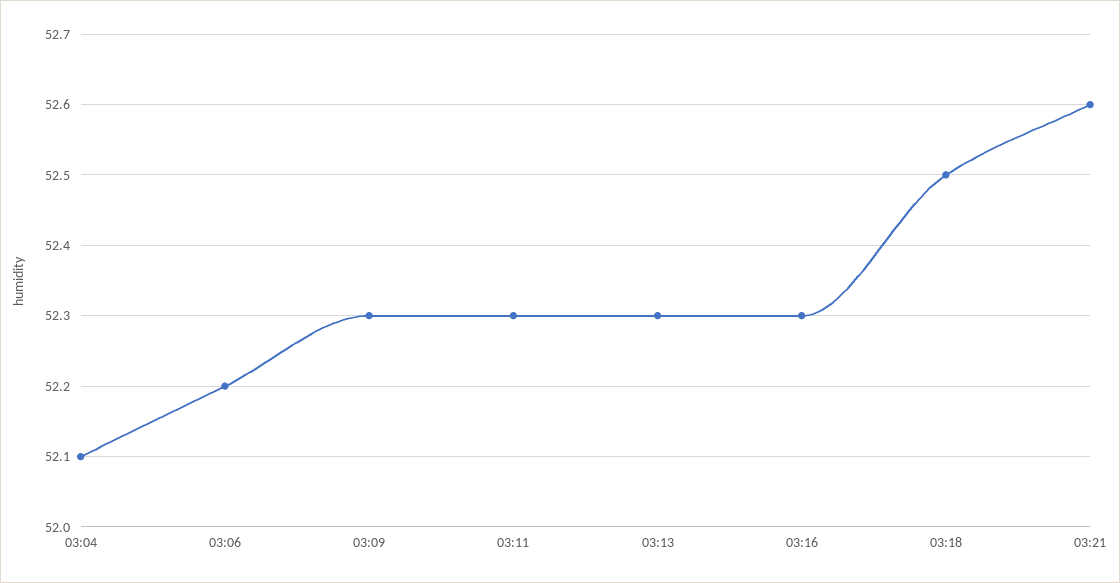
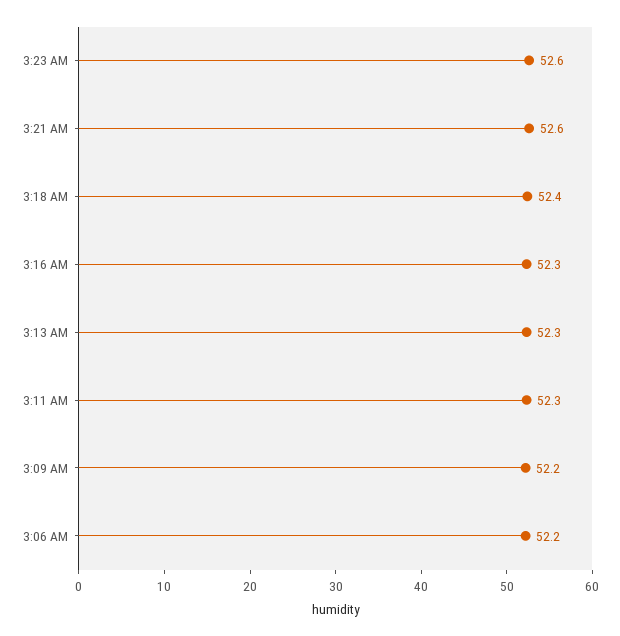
03:04: 52.1 -> none
03:09: 52.3 -> 52.2
03:18: 52.5 -> 52.4
3:23 AM: none -> 52.6

